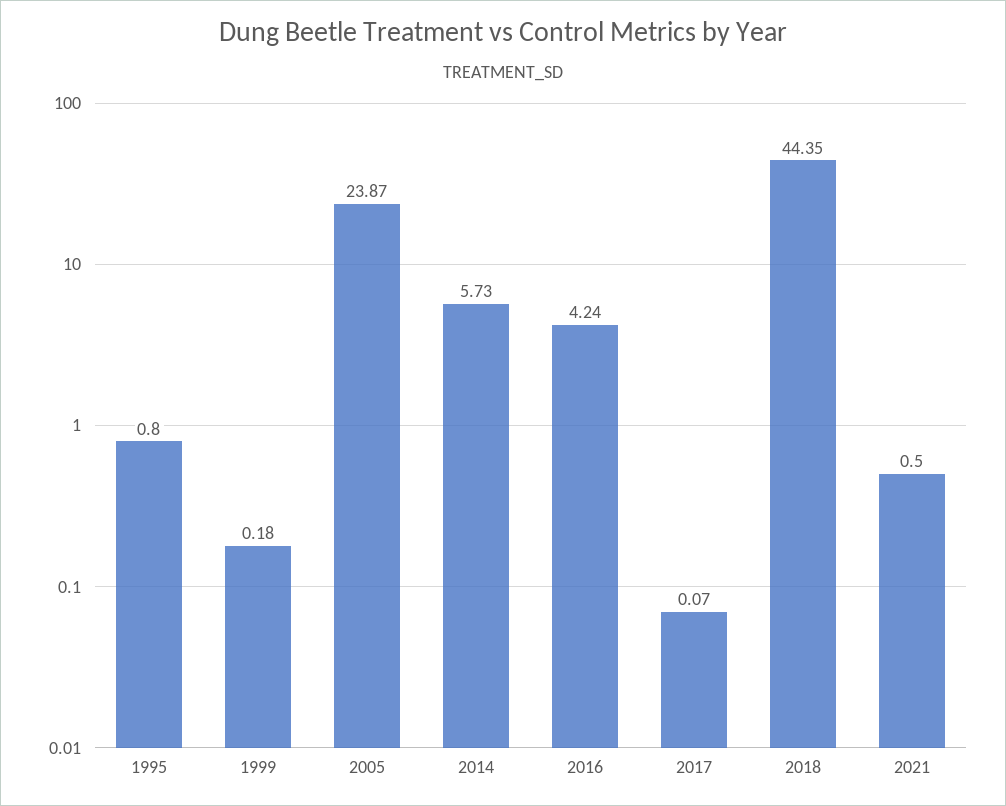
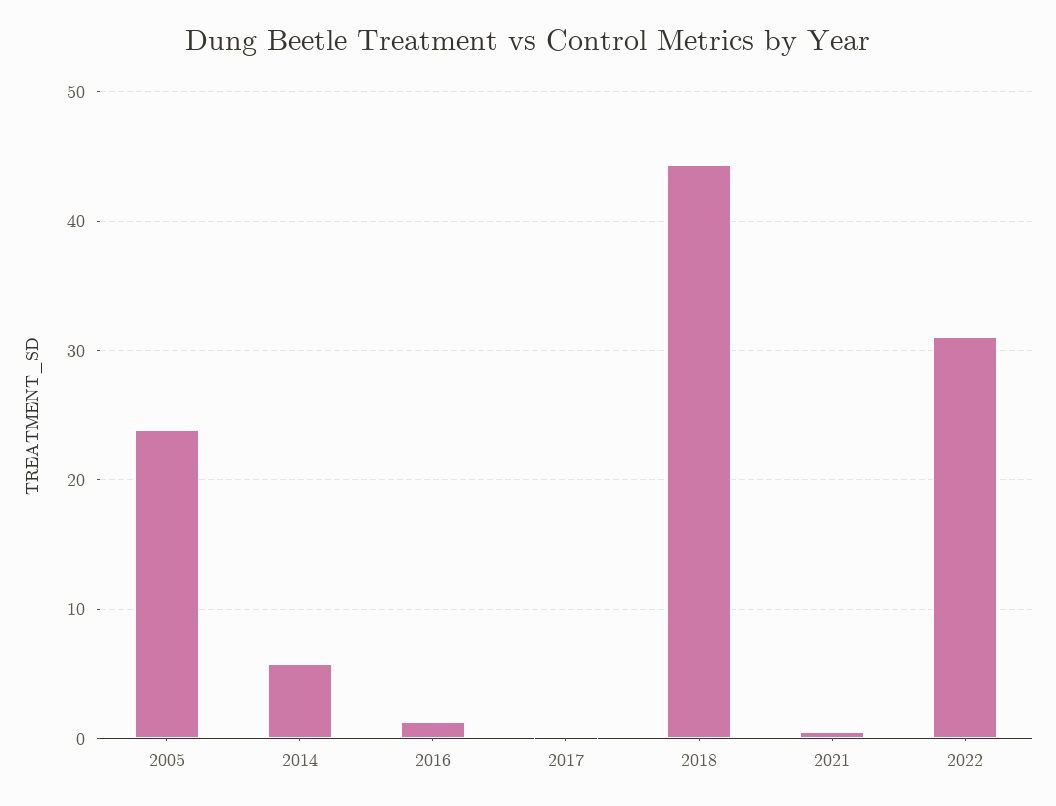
1995: 0.8 -> none
1999: 0.18 -> none
2016: 4.24 -> 1
2022: none -> 31

